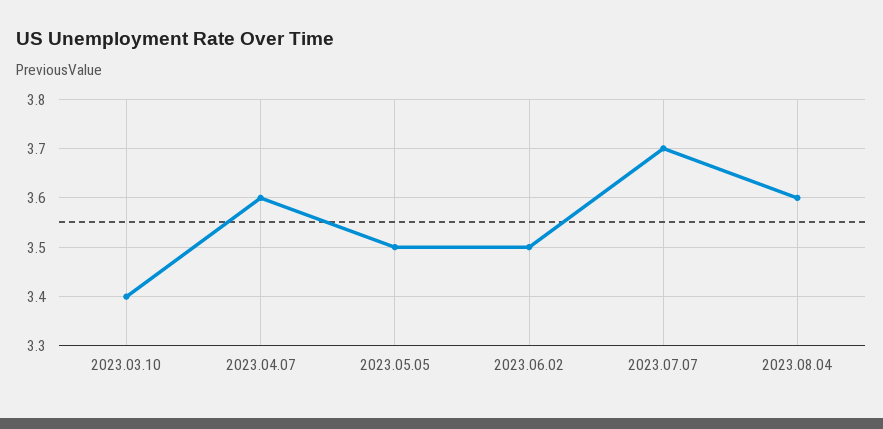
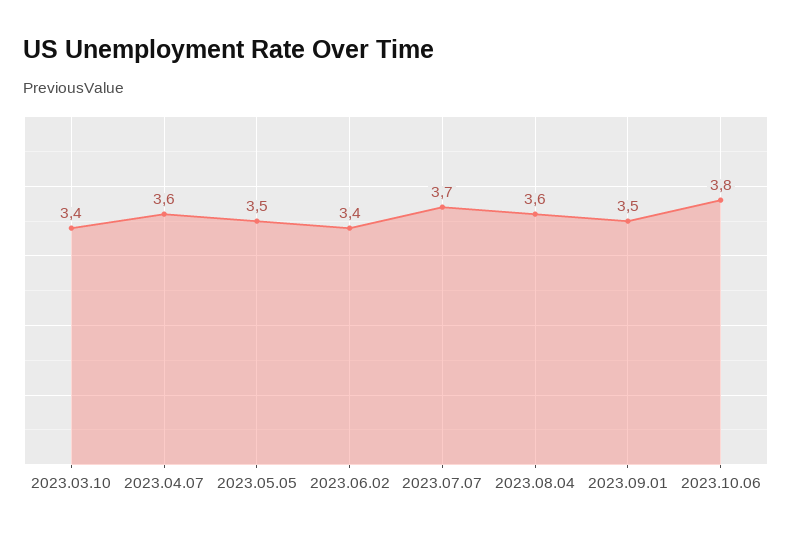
2023.06.02: 3.5 -> 3.4
2023.09.01: none -> 3.5
2023.10.06: none -> 3.8

